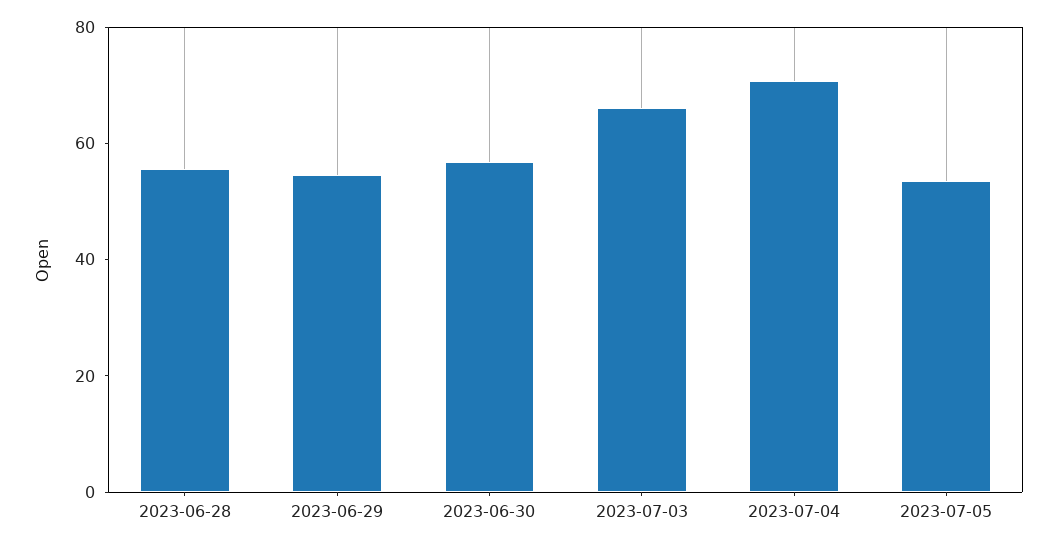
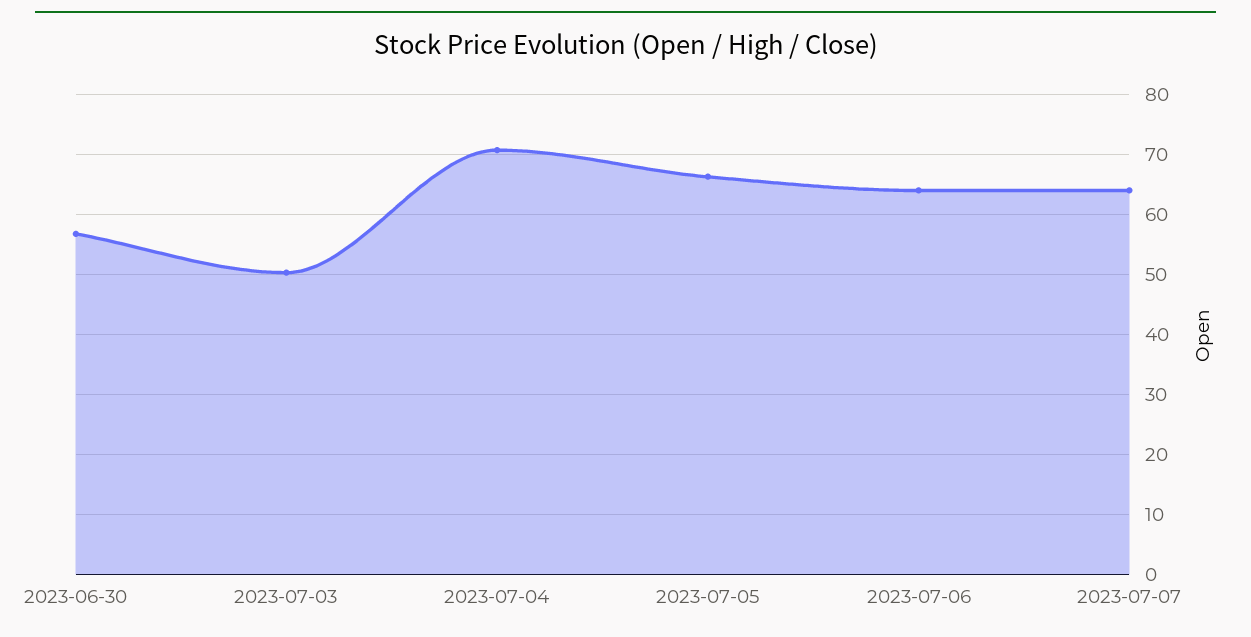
2023-06-28: 55 -> none
2023-06-29: 55 -> none
2023-07-03: 65 -> 50
2023-07-05: 55 -> 66
2023-07-06: none -> 64
2023-07-07: none -> 64

